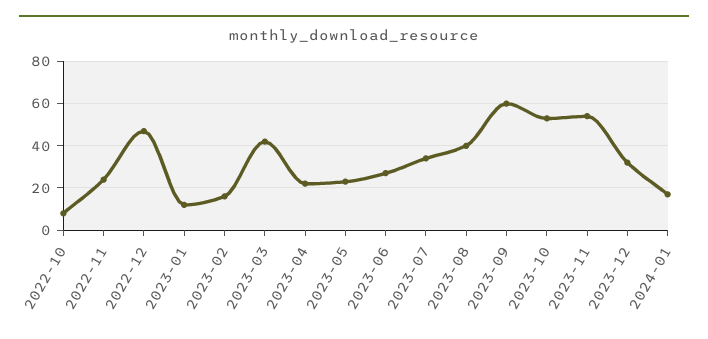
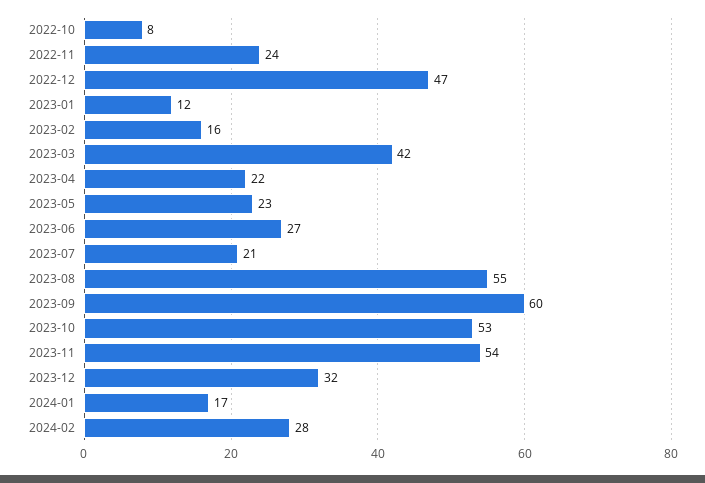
2023-07: 35 -> 21
2023-08: 40 -> 55
2024-02: none -> 28

